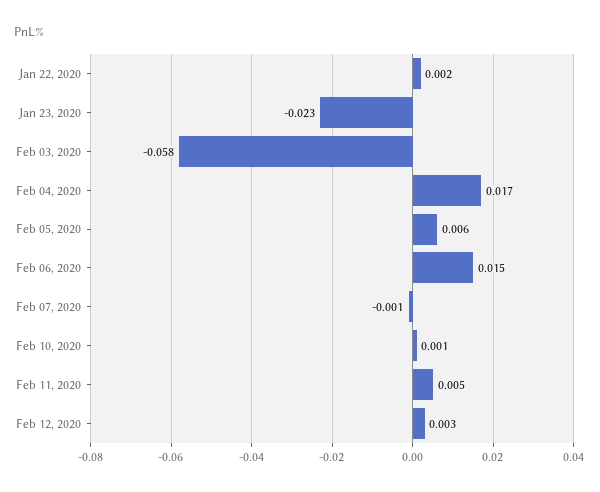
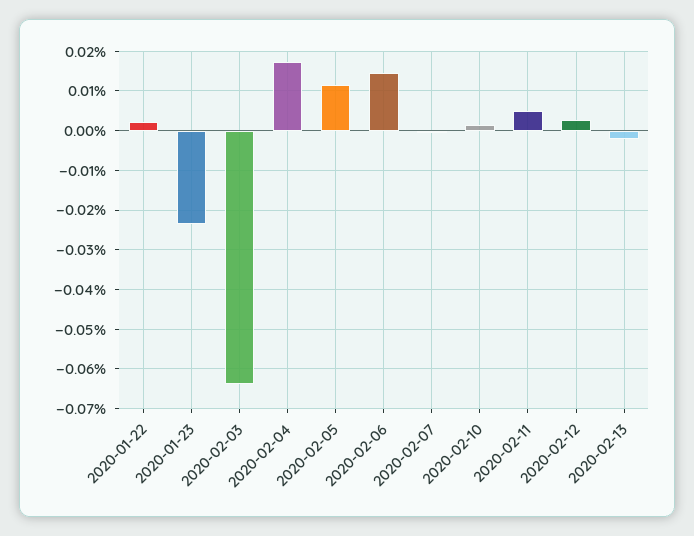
Feb 03, 2020: -0.058 -> -0.064
Feb 05, 2020: 0.006 -> 0.012
2020-02-13: none -> -0.002

